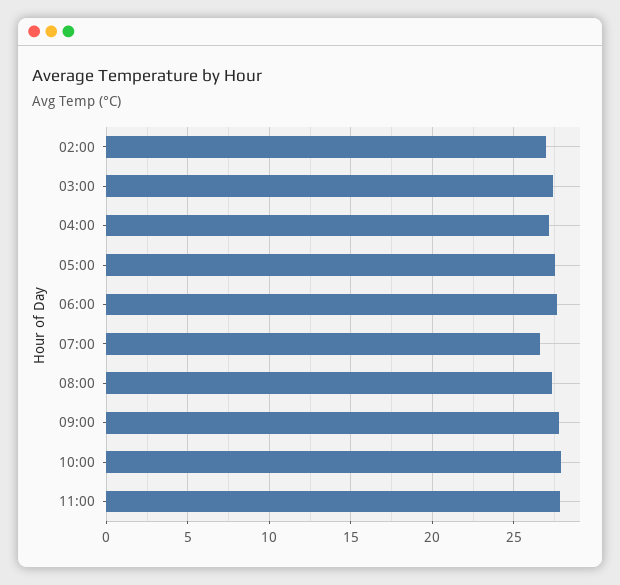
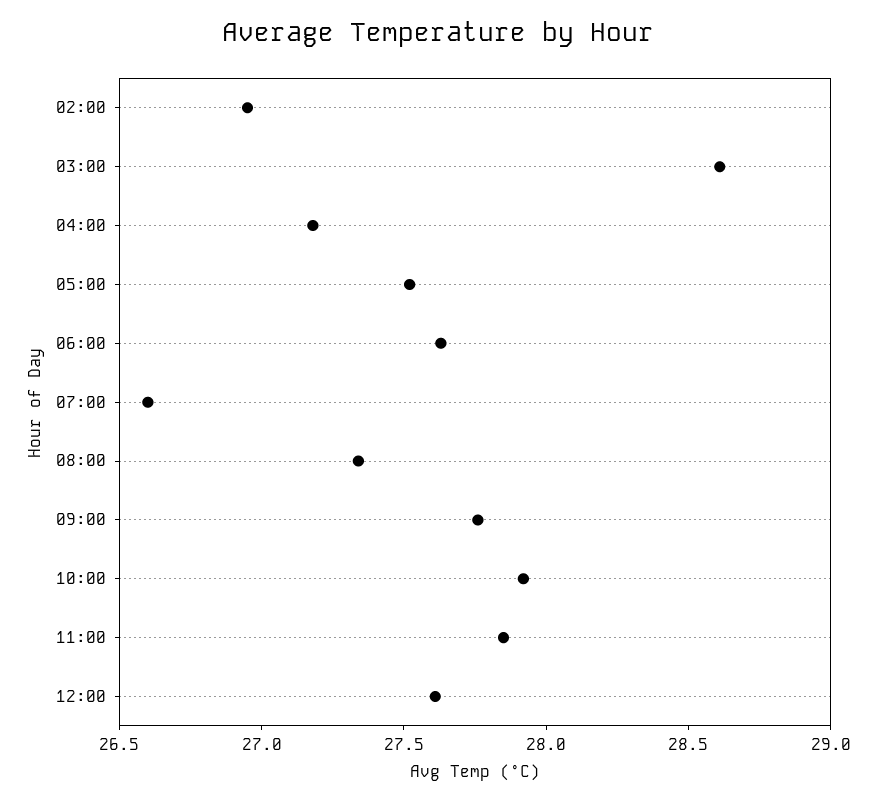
03:00: 27.5 -> 28.6
12:00: none -> 27.6

